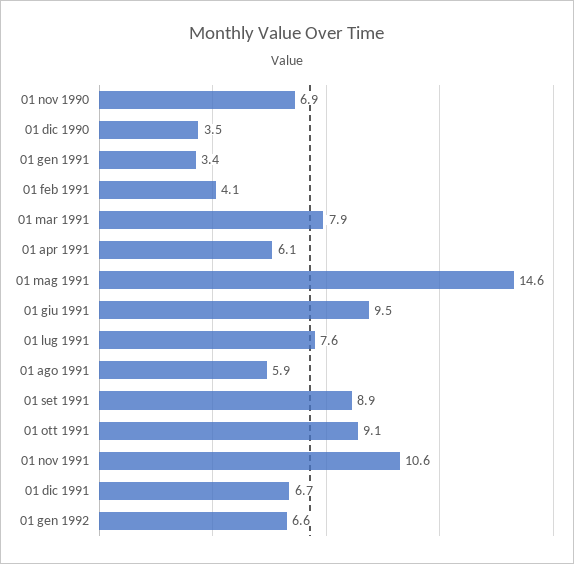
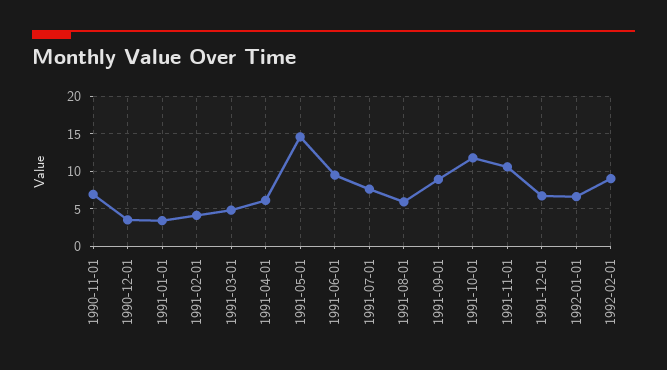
01 mar 1991: 7.9 -> 5
01 ott 1991: 9.1 -> 12
1992-02-01: none -> 9

